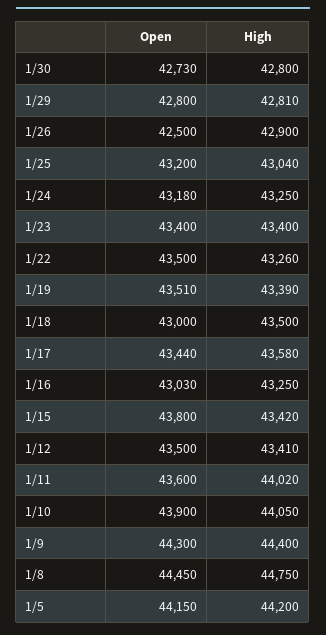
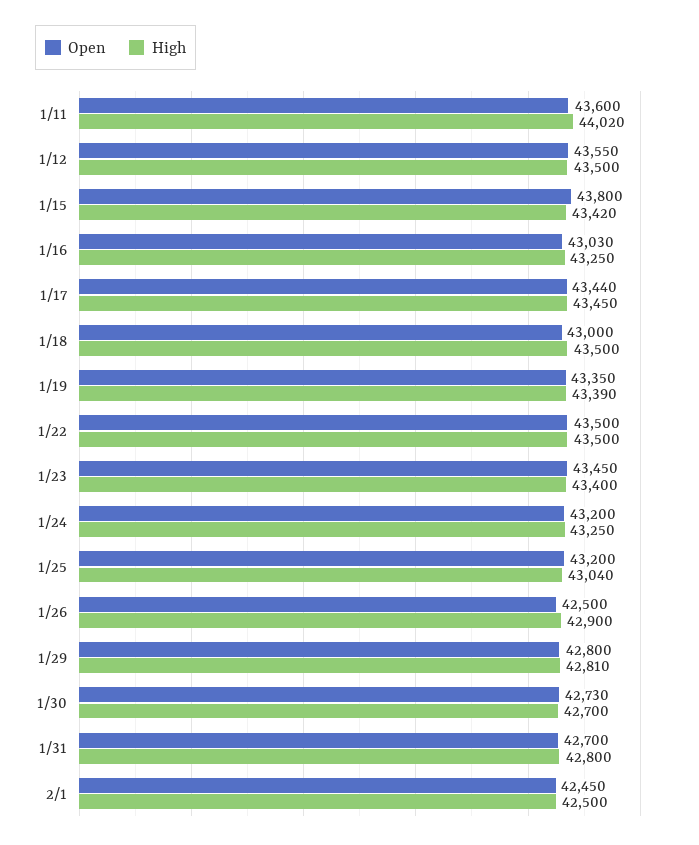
High, 1/30: 42800 -> 42700
Open, 1/24: 43180 -> 43200
Open, 1/23: 43400 -> 43450
High, 1/22: 43260 -> 43500
Open, 1/19: 43510 -> 43350
High, 1/17: 43580 -> 43450
Open, 1/12: 43500 -> 43550
High, 1/12: 43410 -> 43500
Open, 1/10: 43900 -> none
High, 1/10: 44050 -> none
Open, 1/9: 44300 -> none
High, 1/9: 44400 -> none
Open, 1/8: 44450 -> none
High, 1/8: 44750 -> none
Open, 1/5: 44150 -> none
High, 1/5: 44200 -> none
Open, 1/31: none -> 42700
High, 1/31: none -> 42800
Open, 2/1: none -> 42450
High, 2/1: none -> 42500

